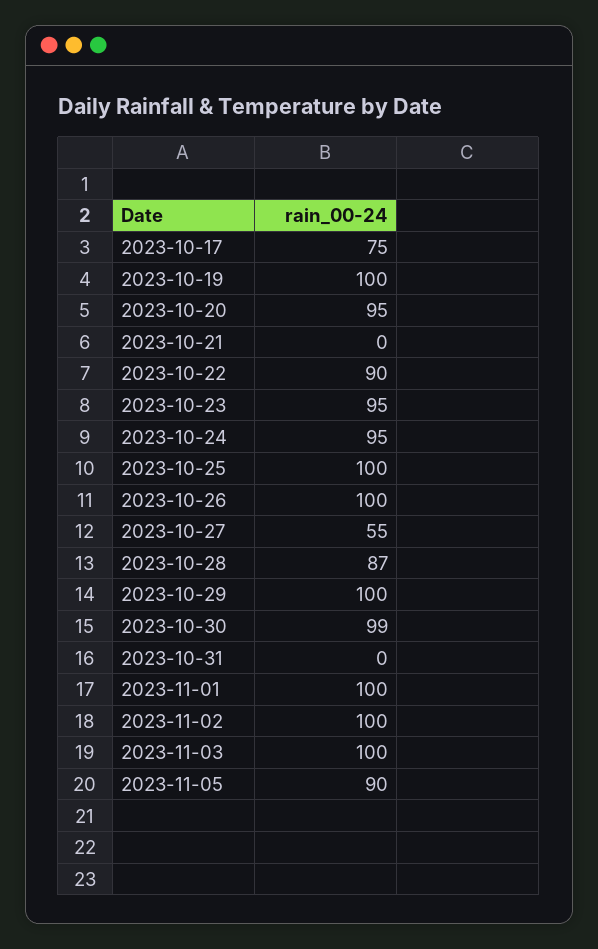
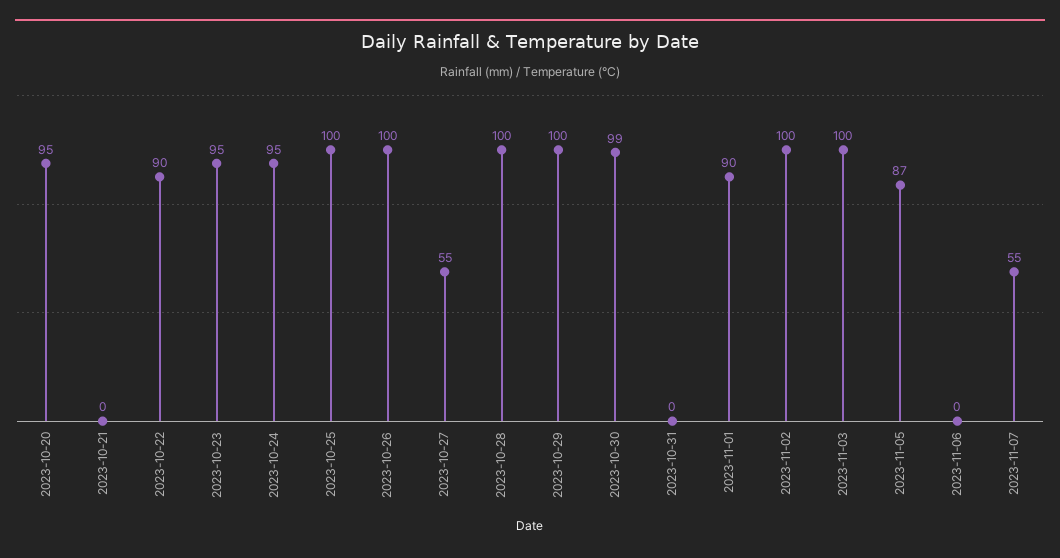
2023-10-17: 75 -> none
2023-10-19: 100 -> none
2023-10-28: 87 -> 100
2023-11-01: 100 -> 90
2023-11-05: 90 -> 87
2023-11-06: none -> 0
2023-11-07: none -> 55

